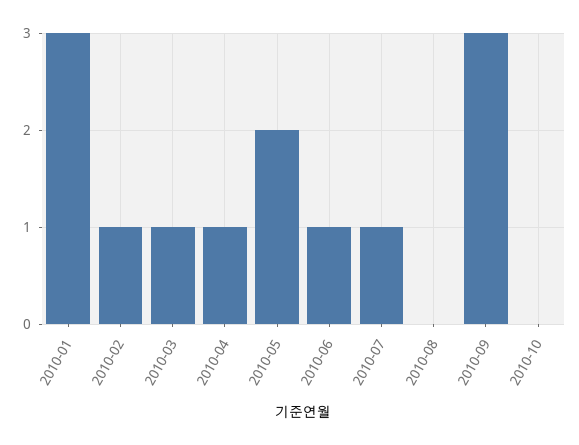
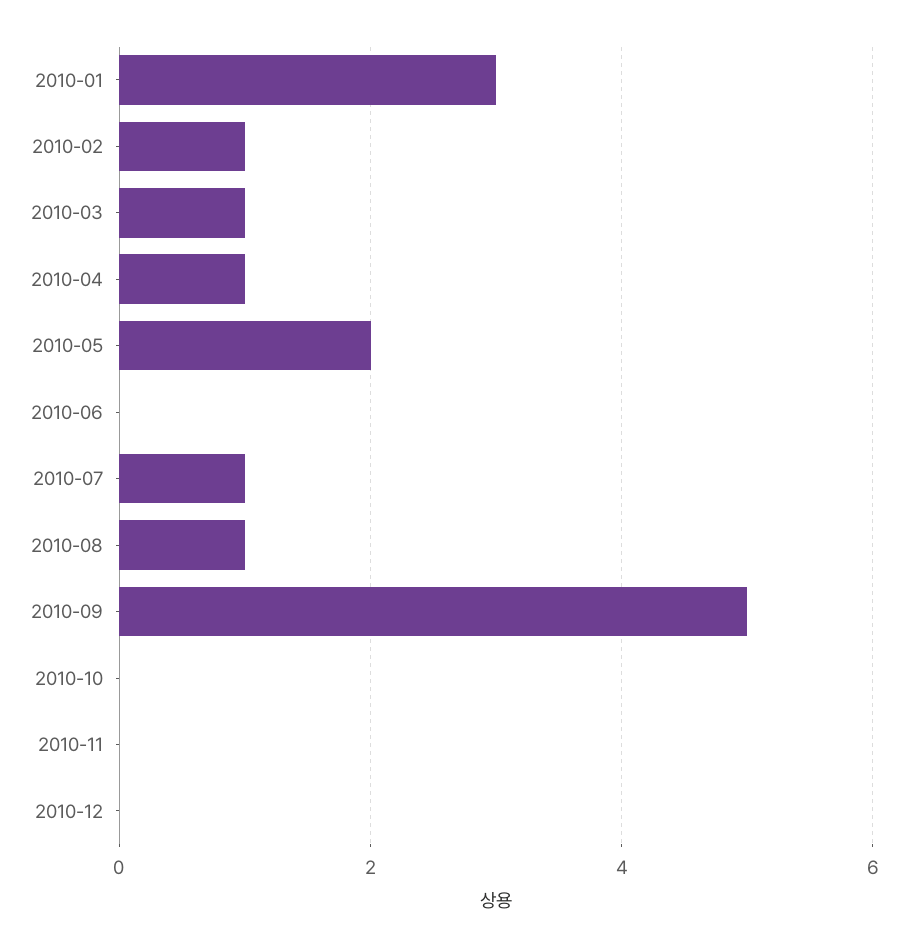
2010-06: 1 -> 0
2010-08: 0 -> 1
2010-09: 3 -> 5
2010-11: none -> 0
2010-12: none -> 0

